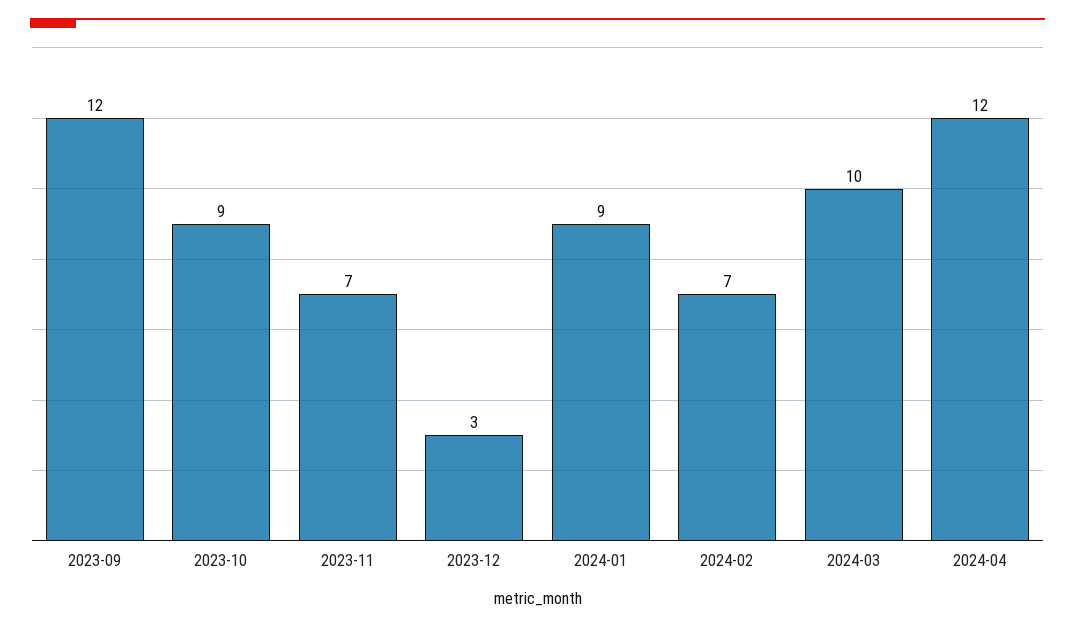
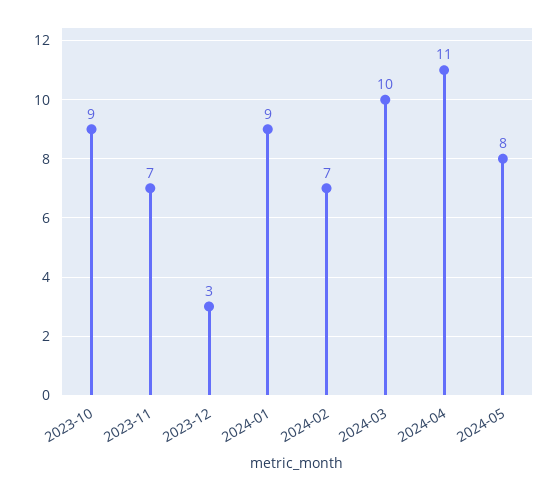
2023-09: 12 -> none
2024-04: 12 -> 11
2024-05: none -> 8

